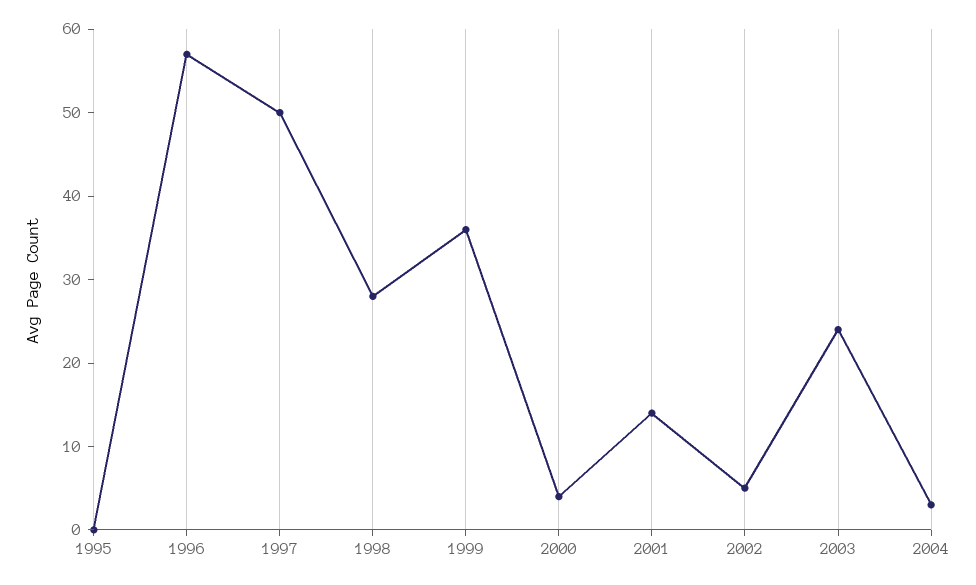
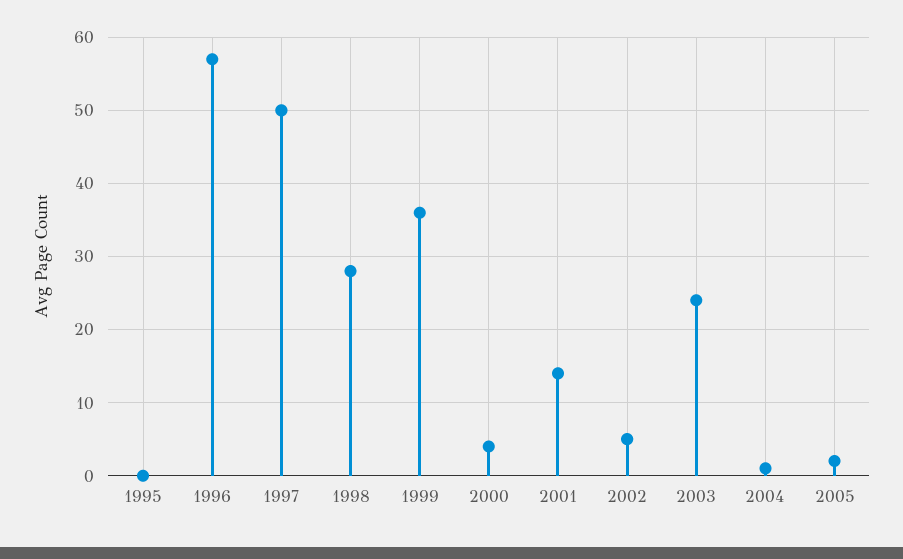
2004: 3 -> 1
2005: none -> 2

